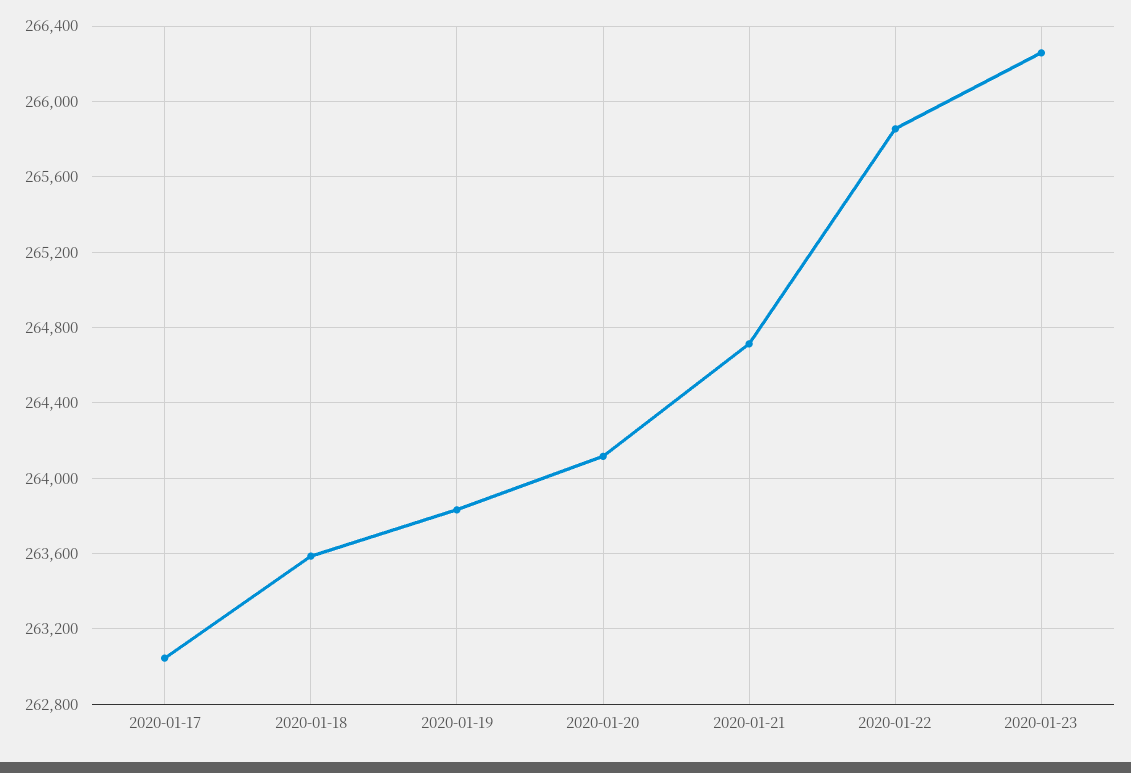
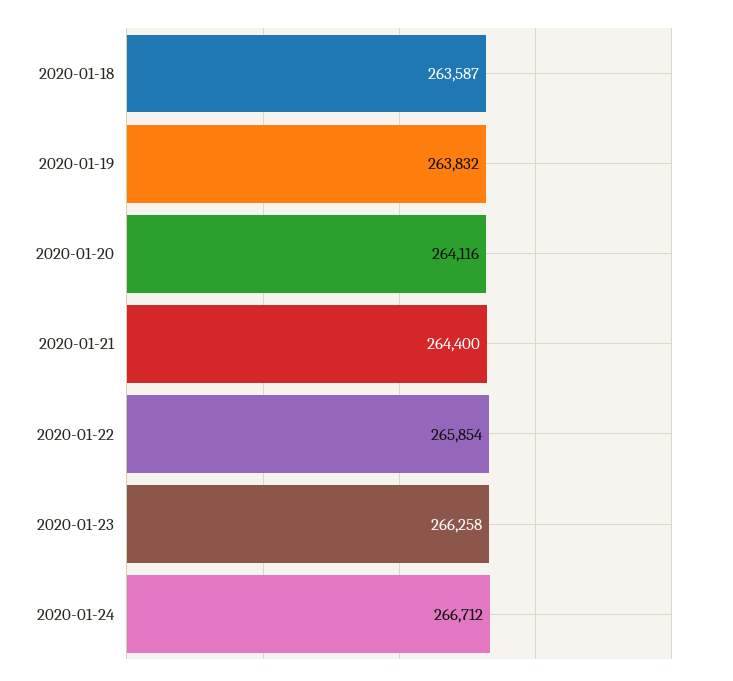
2020-01-17: 263050 -> none
2020-01-21: 264700 -> 264400
2020-01-24: none -> 266712

